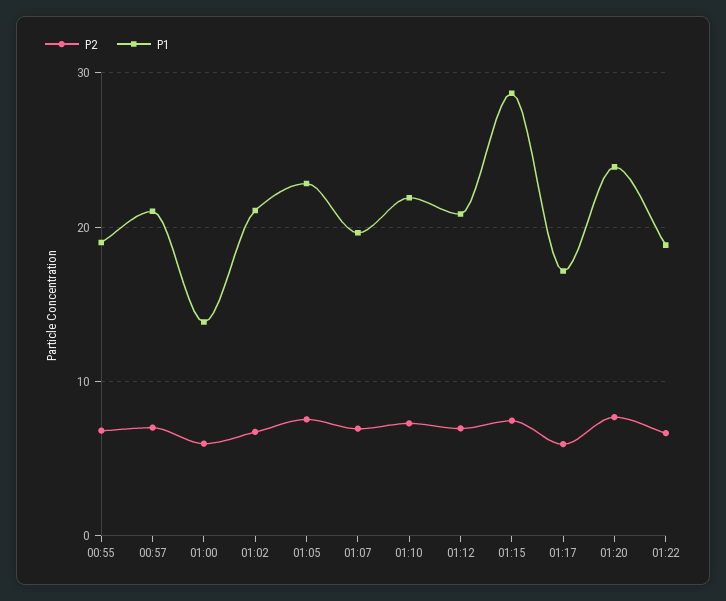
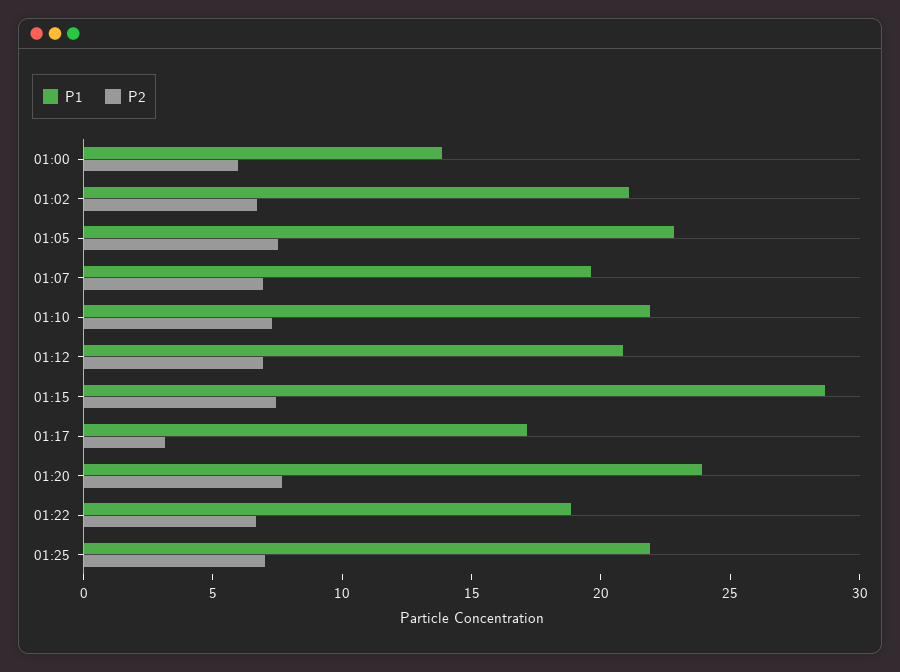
P2, 00:55: 7 -> none
P1, 00:55: 19 -> none
P2, 00:57: 7 -> none
P1, 00:57: 21 -> none
P2, 01:17: 6 -> 3
P1, 01:25: none -> 22
P2, 01:25: none -> 7

